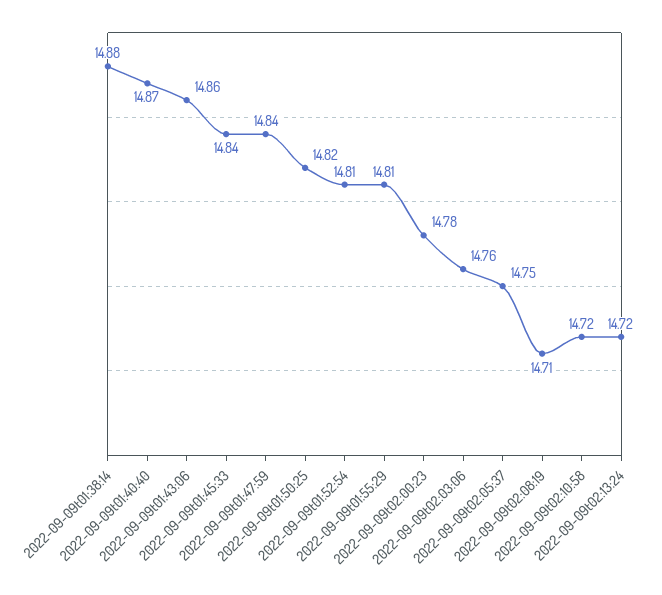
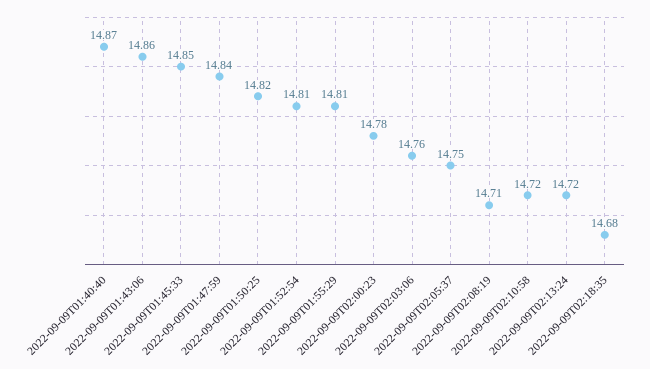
2022-09-09t01:38:14: 14.88 -> none
2022-09-09t01:45:33: 14.84 -> 14.85
2022-09-09T02:18:35: none -> 14.68

